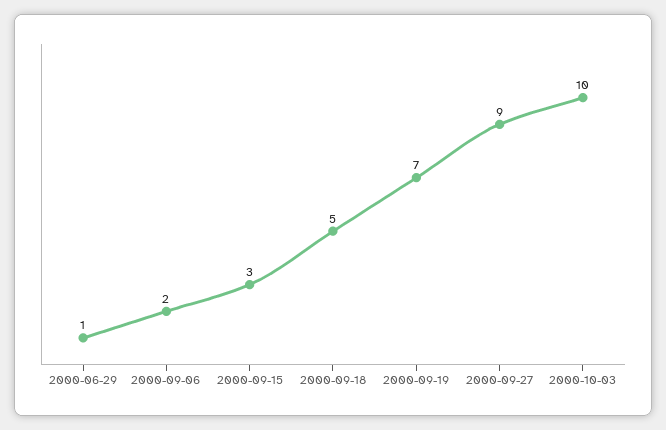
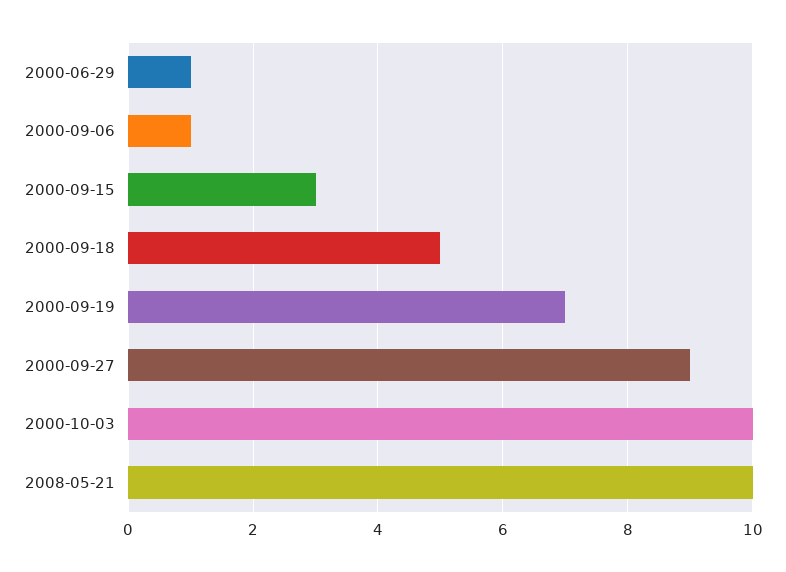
2000-09-06: 2 -> 1
2008-05-21: none -> 10

